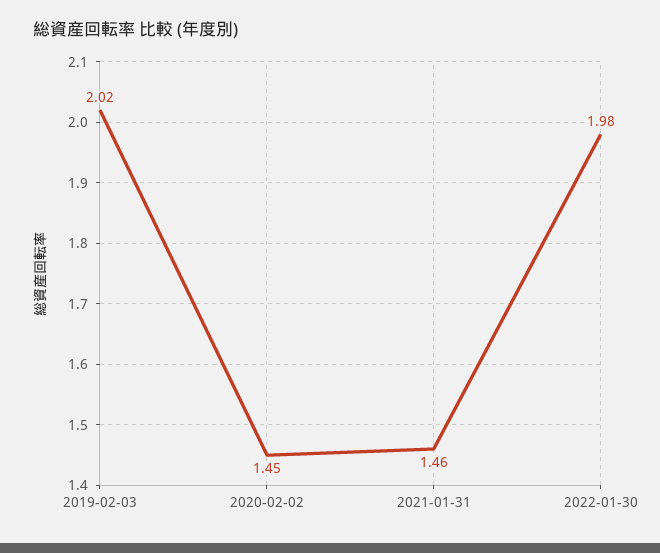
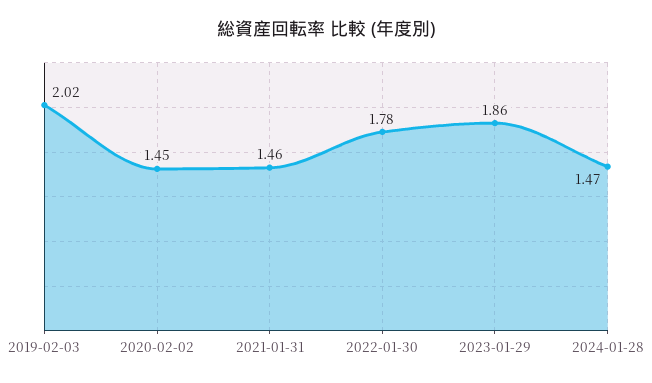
2022-01-30: 1.98 -> 1.78
2023-01-29: none -> 1.86
2024-01-28: none -> 1.47

